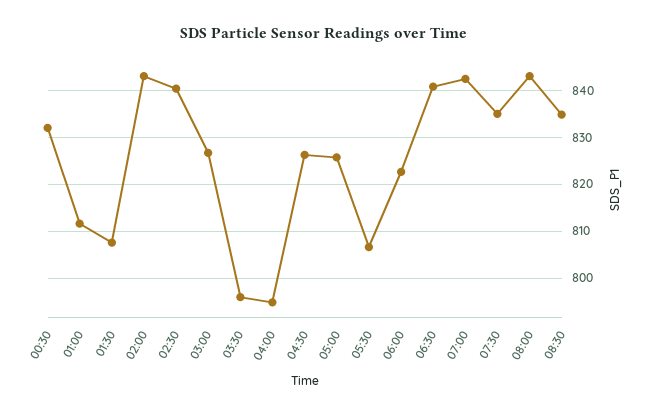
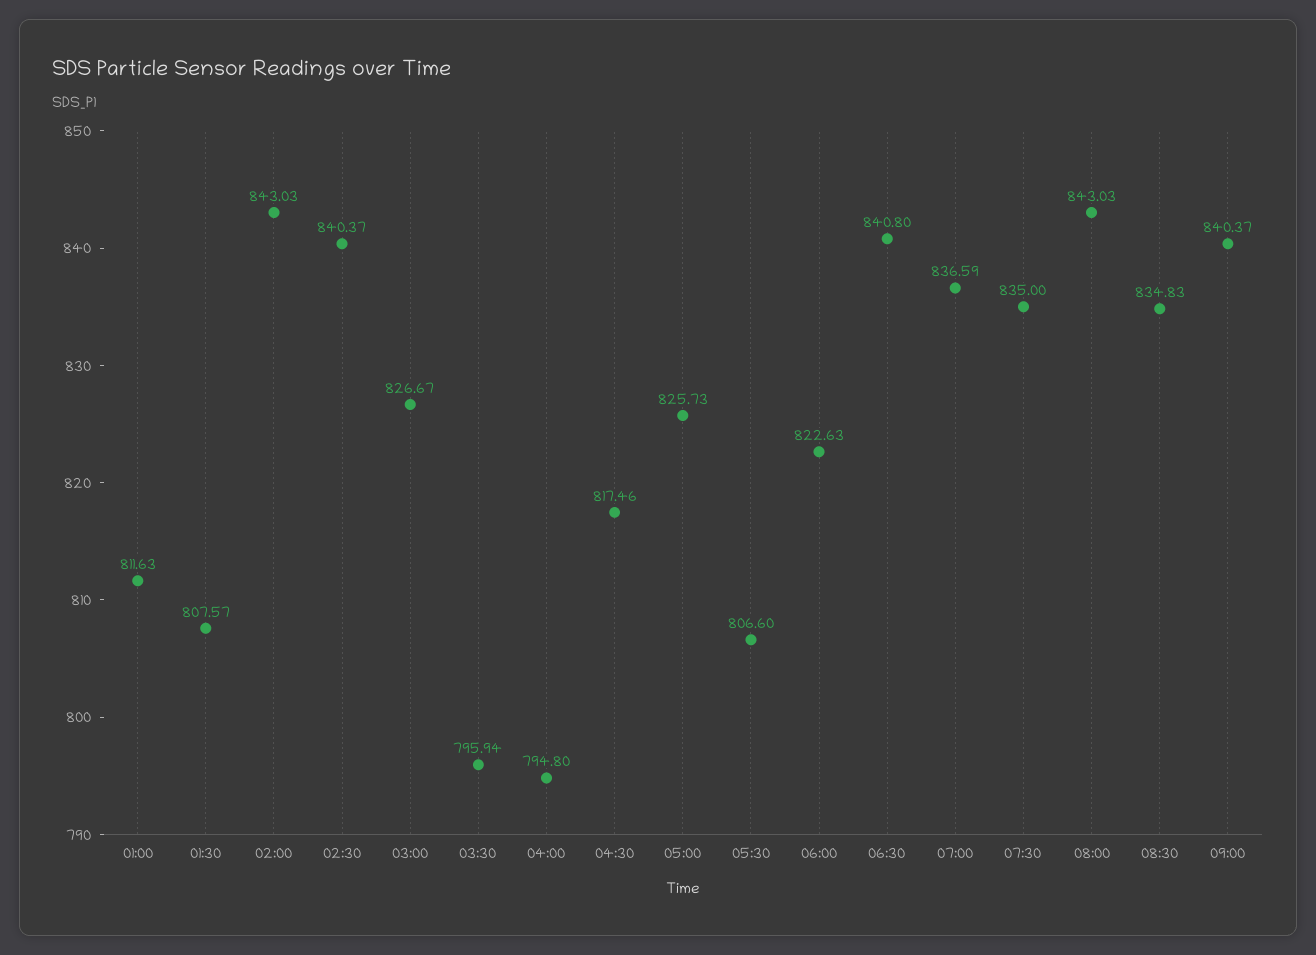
00:30: 832 -> none
04:30: 826 -> 817.46
07:00: 842 -> 836.59
09:00: none -> 840.37

